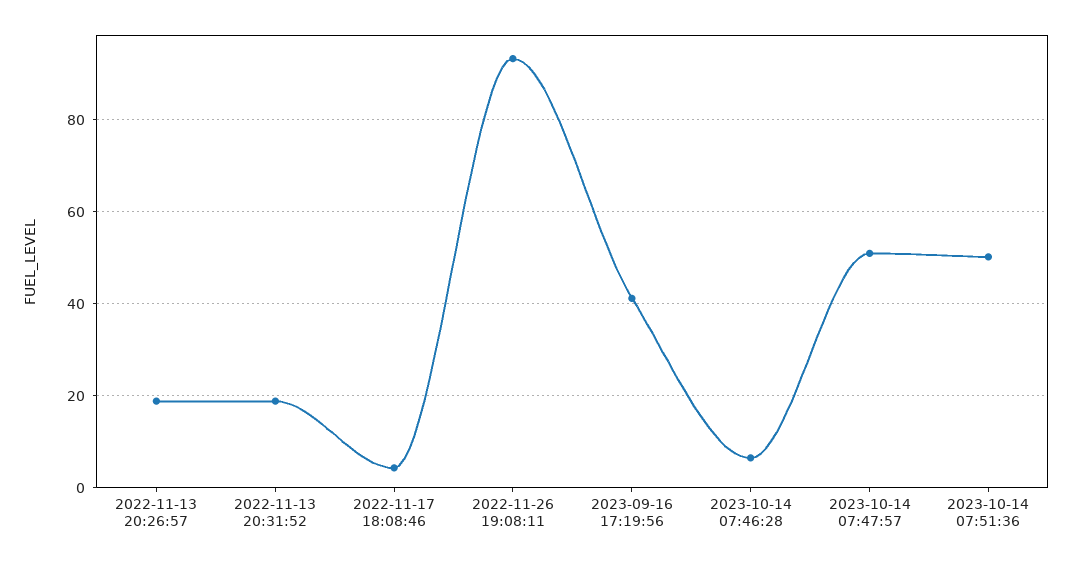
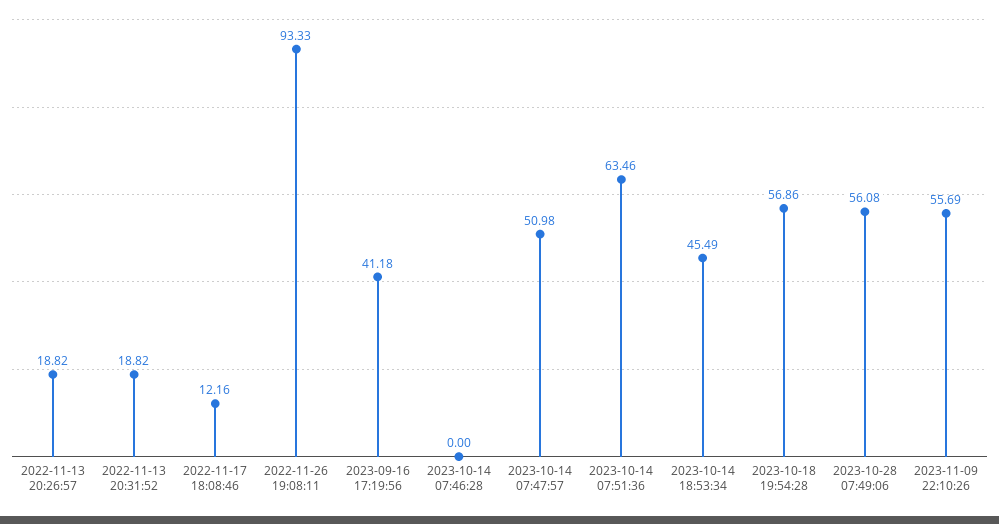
2022-11-17 18:08:46: 4 -> 12.16
2023-10-14 07:46:28: 6 -> 0
2023-10-14 07:51:36: 50 -> 63.46
2023-10-14 18:53:34: none -> 45.49
2023-10-18 19:54:28: none -> 56.86
2023-10-28 07:49:06: none -> 56.08
2023-11-09 22:10:26: none -> 55.69

